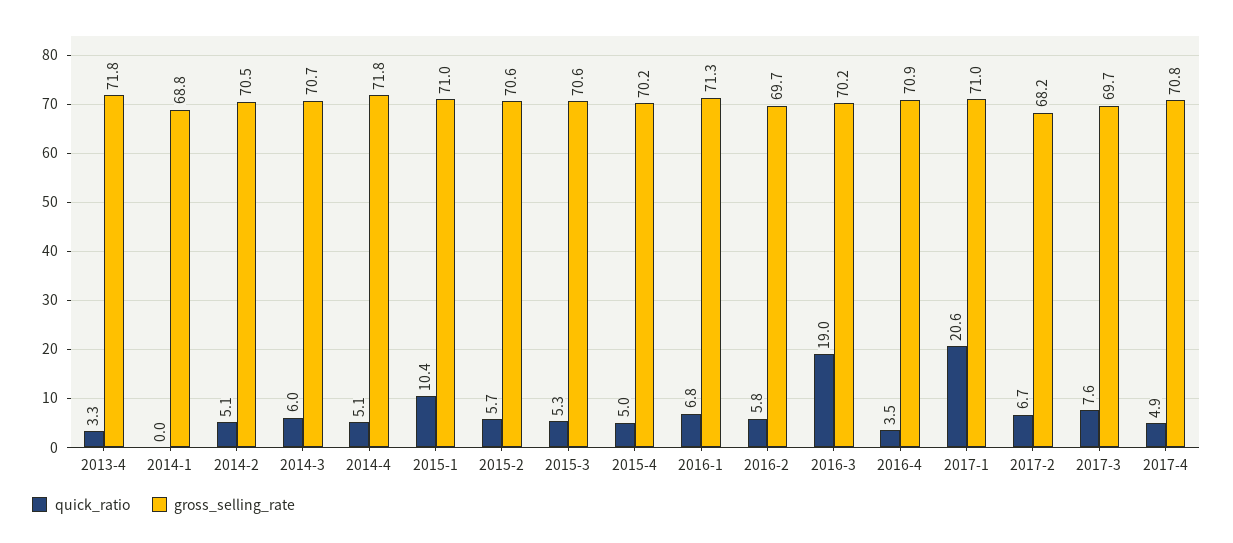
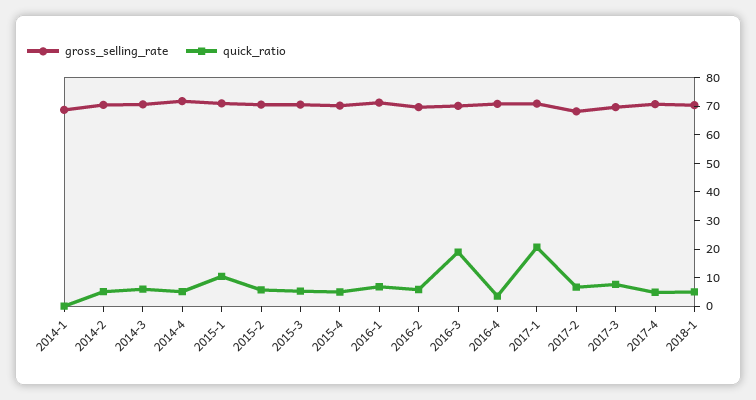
quick_ratio, 2013-4: 3.3 -> none
gross_selling_rate, 2013-4: 71.8 -> none
gross_selling_rate, 2018-1: none -> 70
quick_ratio, 2018-1: none -> 5

